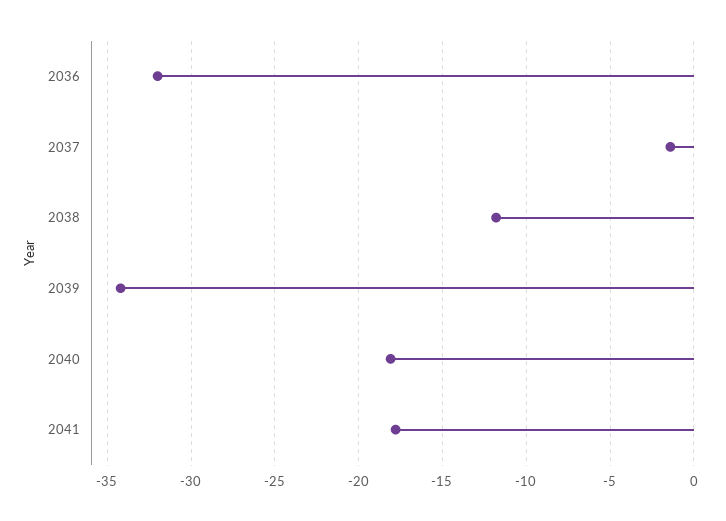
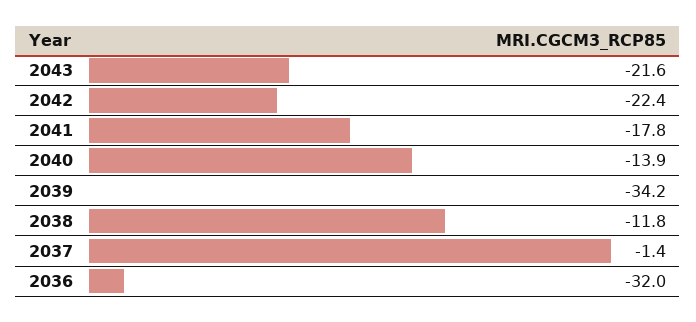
2040: -18 -> -13.9
2043: none -> -21.6
2042: none -> -22.4

